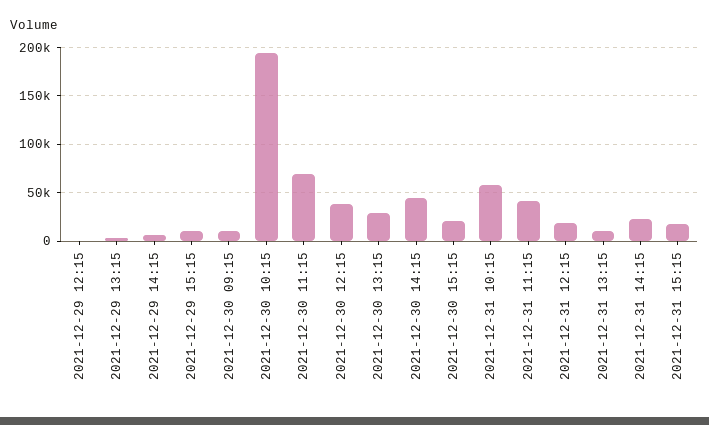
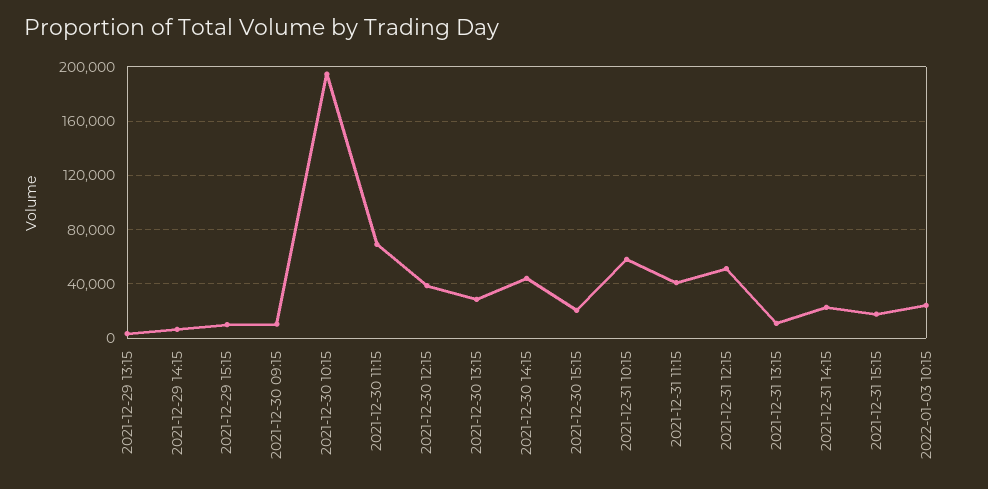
2021-12-29 12:15: 0 -> none
2021-12-31 12:15: 20000 -> 50000
2022-01-03 10:15: none -> 25000

